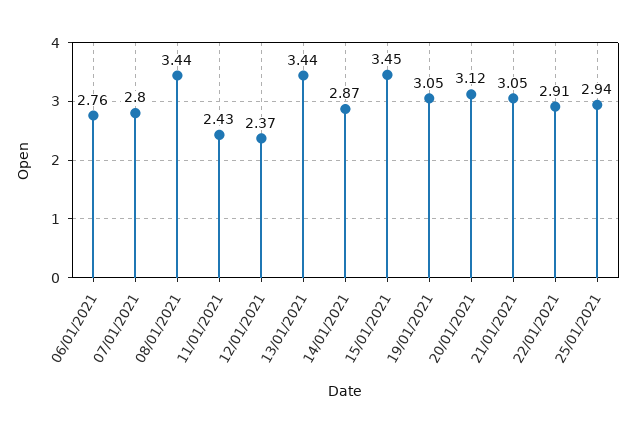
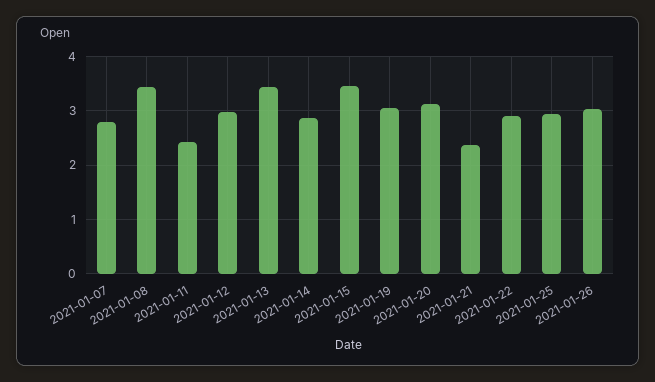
06/01/2021: 2.76 -> none
12/01/2021: 2.37 -> 3
21/01/2021: 3.05 -> 2.4
2021-01-26: none -> 3

